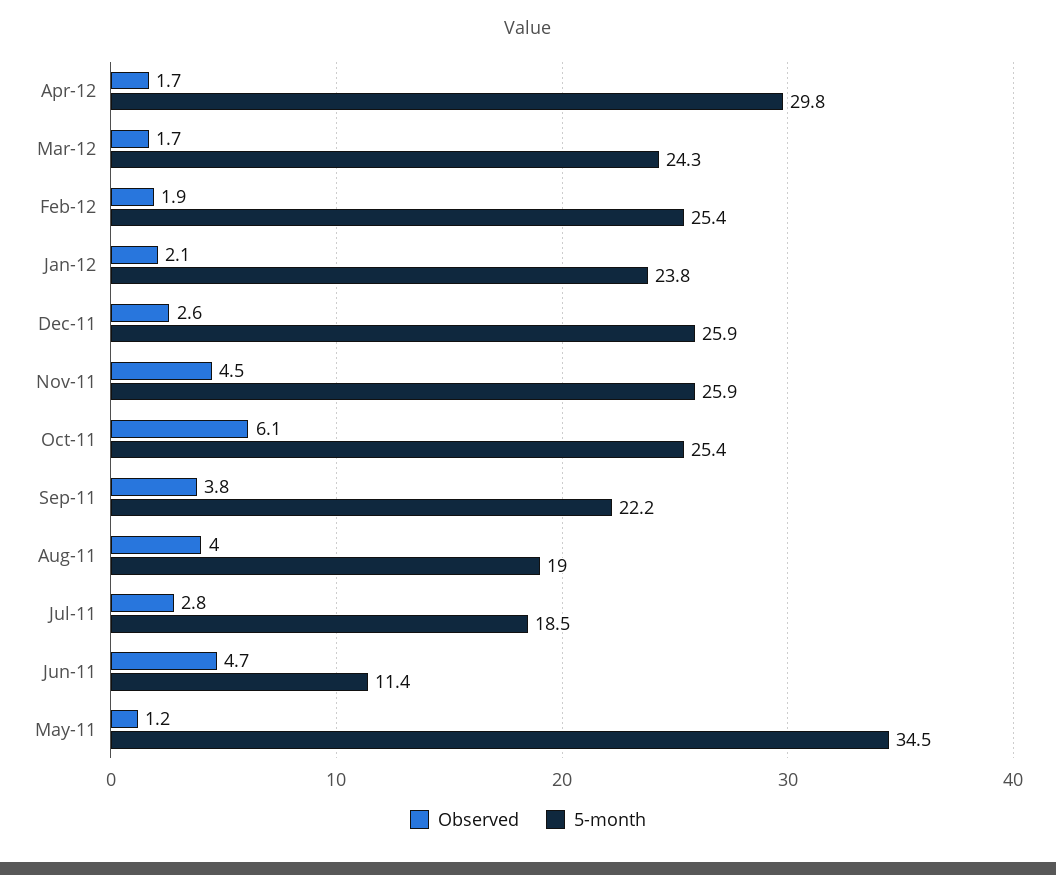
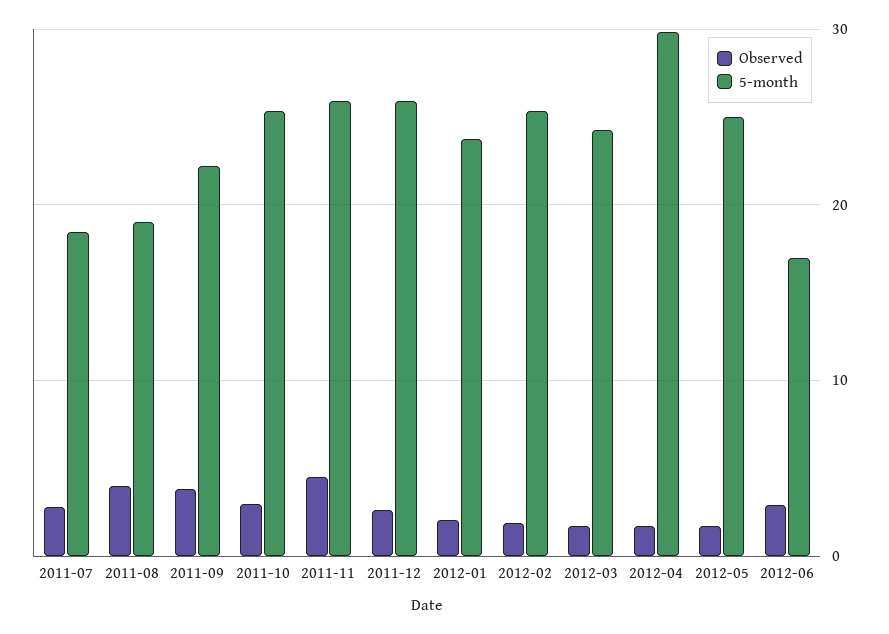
Observed, Oct-11: 6.1 -> 3
Observed, Jun-11: 4.7 -> none
5-month, Jun-11: 11.4 -> none
Observed, May-11: 1.2 -> none
5-month, May-11: 34.5 -> none
Observed, 2012-05: none -> 2
5-month, 2012-05: none -> 25
Observed, 2012-06: none -> 3
5-month, 2012-06: none -> 17

